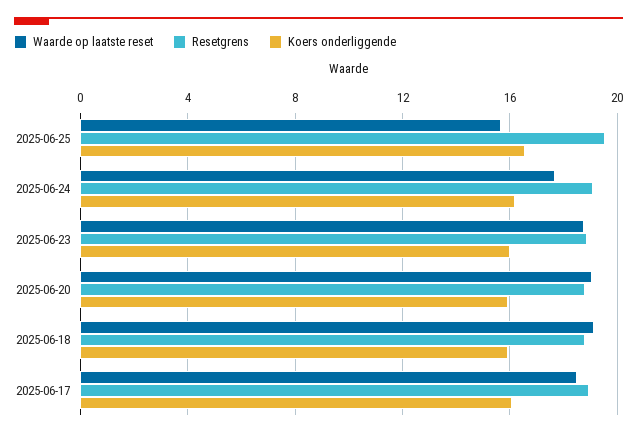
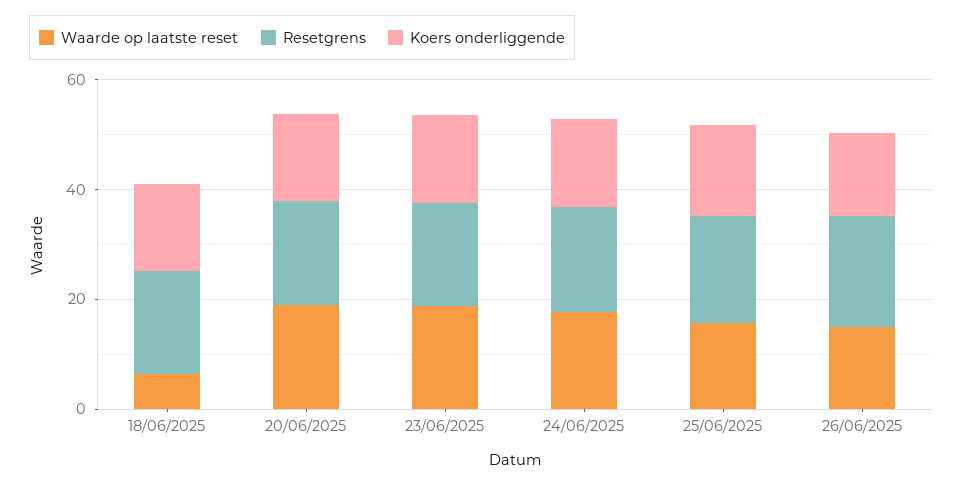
Waarde op laatste reset, 2025-06-18: 19 -> 5
Waarde op laatste reset, 2025-06-17: 18.5 -> none
Resetgrens, 2025-06-17: 19 -> none
Koers onderliggende, 2025-06-17: 16 -> none
Waarde op laatste reset, 26/06/2025: none -> 15
Resetgrens, 26/06/2025: none -> 20
Koers onderliggende, 26/06/2025: none -> 15

